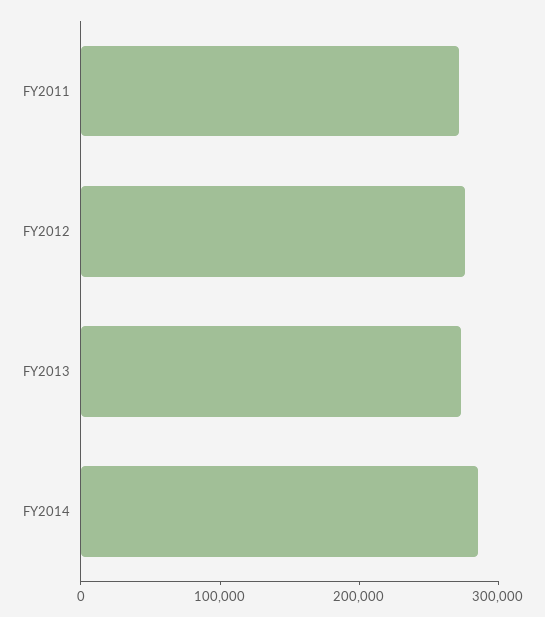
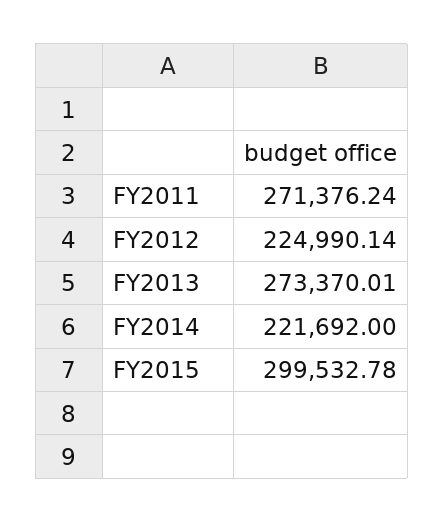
FY2012: 280000 -> 224990.14
FY2014: 280000 -> 221692
FY2015: none -> 299532.78

